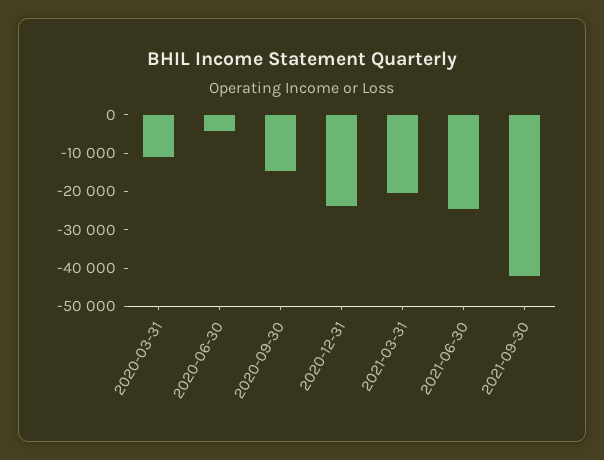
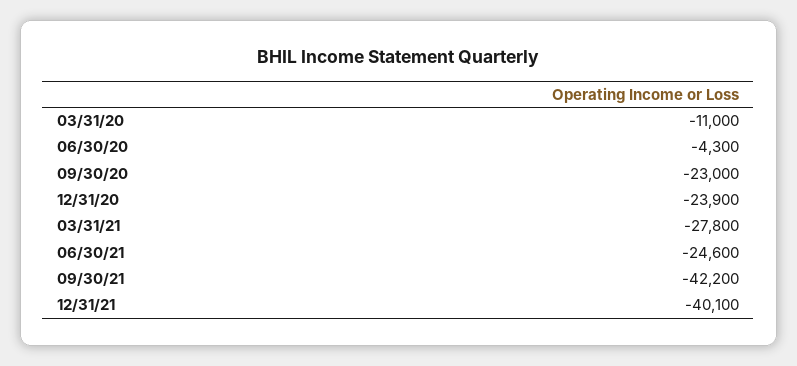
2020-09-30: -15000 -> -23000
2021-03-31: -20000 -> -27800
12/31/21: none -> -40100

